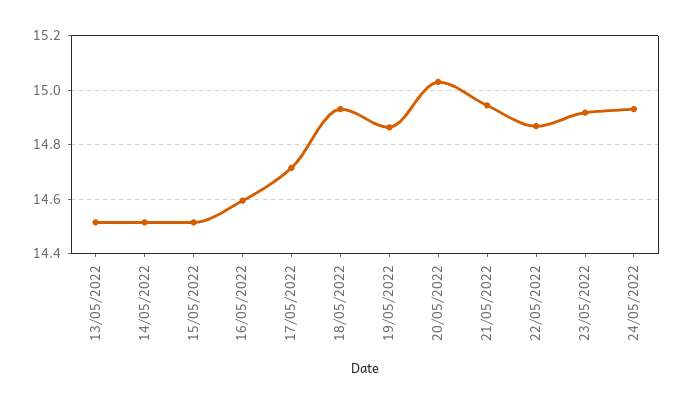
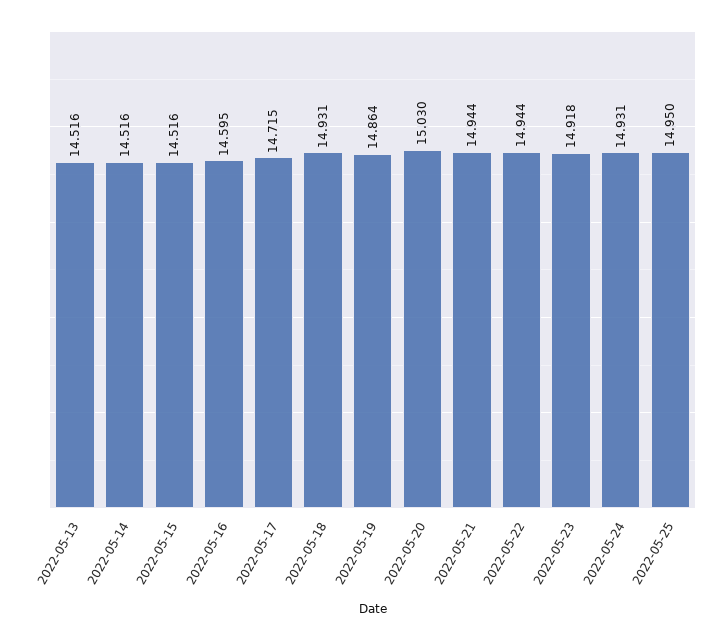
22/05/2022: 14.875 -> 14.944
2022-05-25: none -> 14.95

